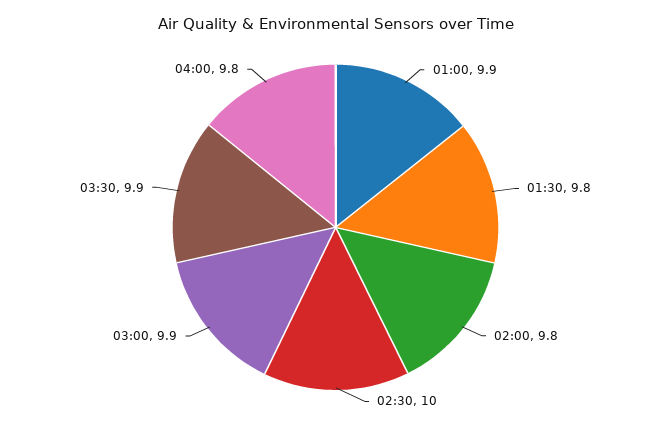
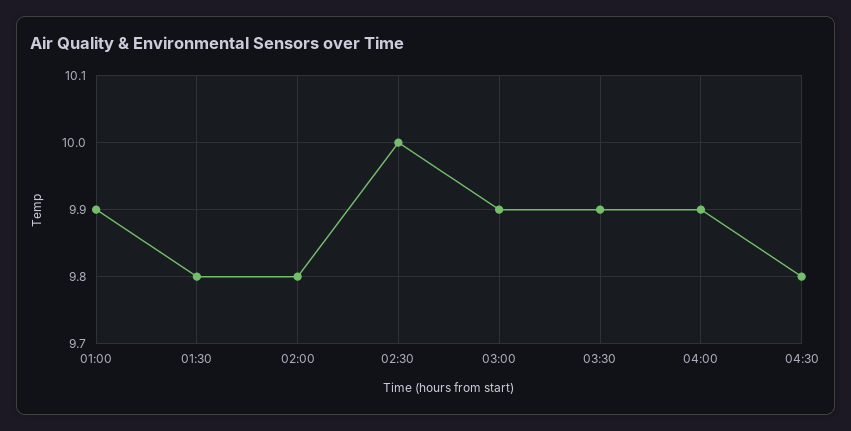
04:00: 9.8 -> 9.9
04:30: none -> 9.8

